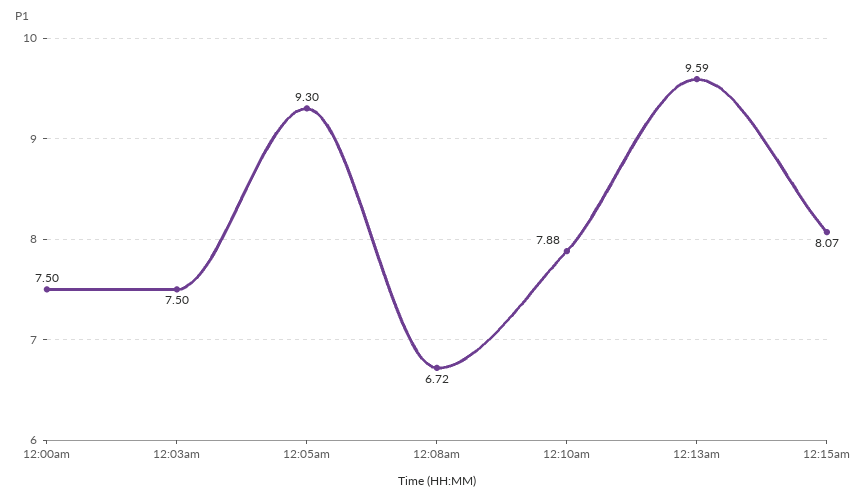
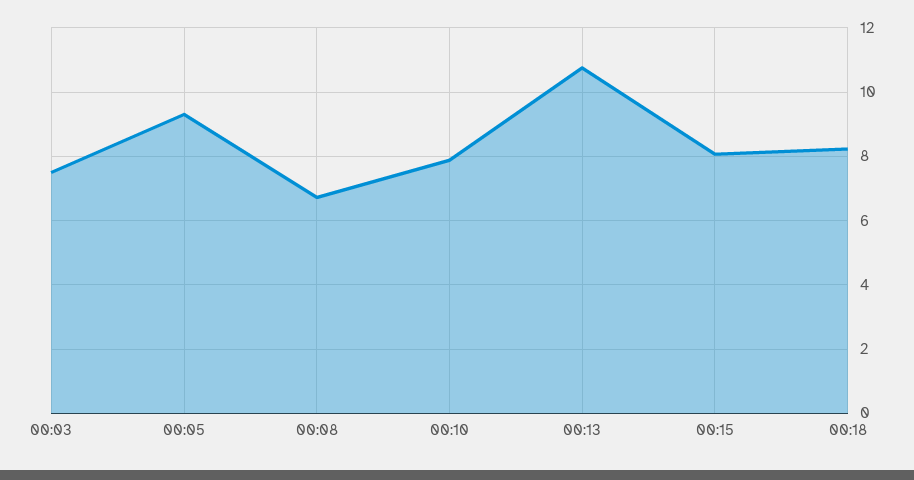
12:00am: 7.5 -> none
12:13am: 9.59 -> 10.8
00:18: none -> 8.2

